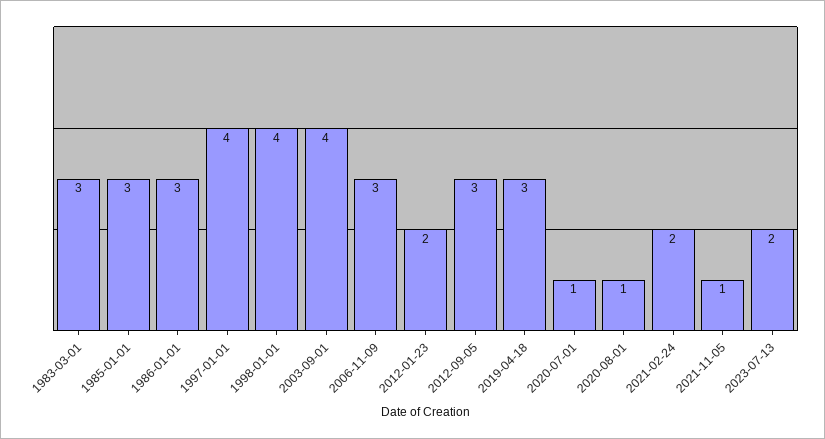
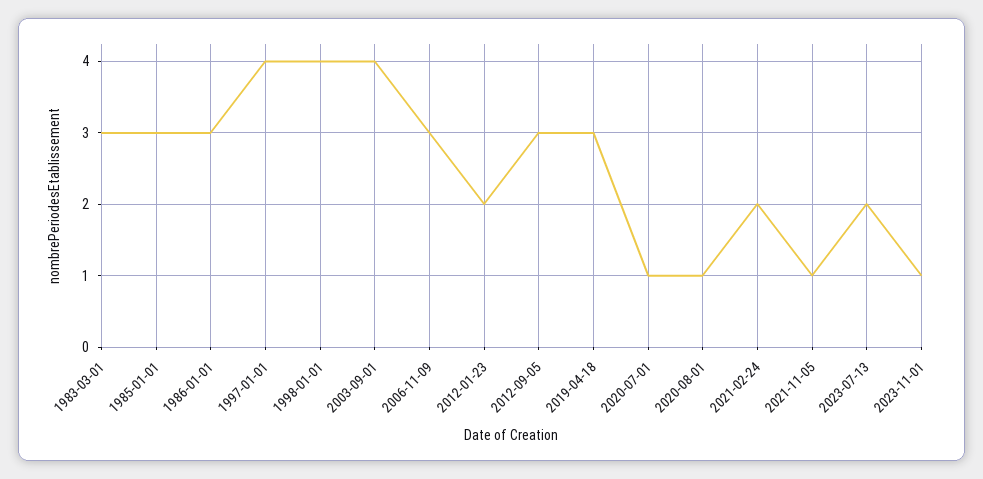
2023-11-01: none -> 1

